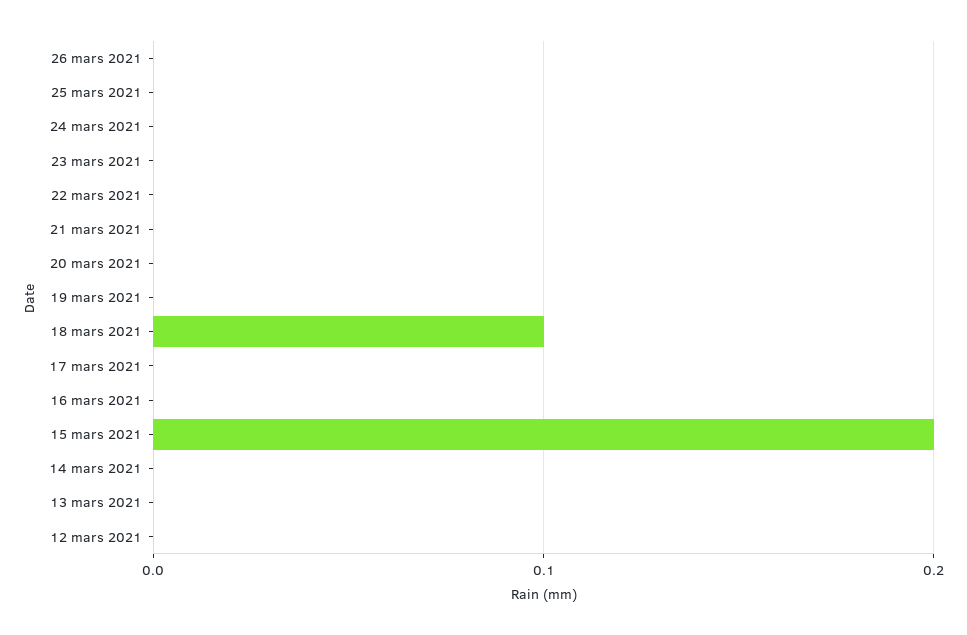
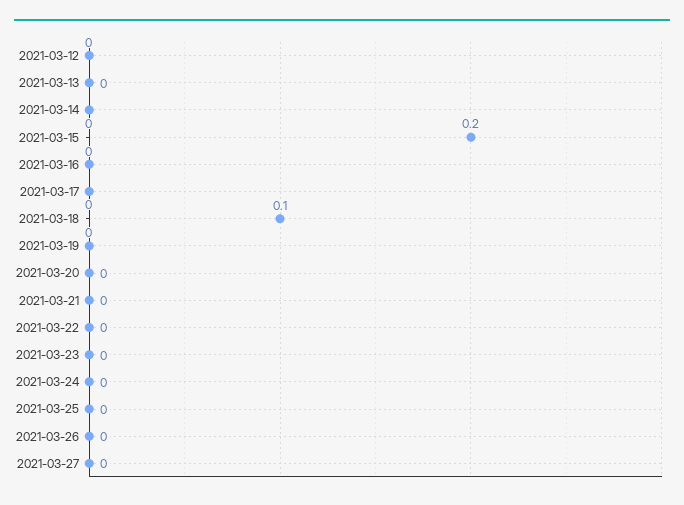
2021-03-27: none -> 0

